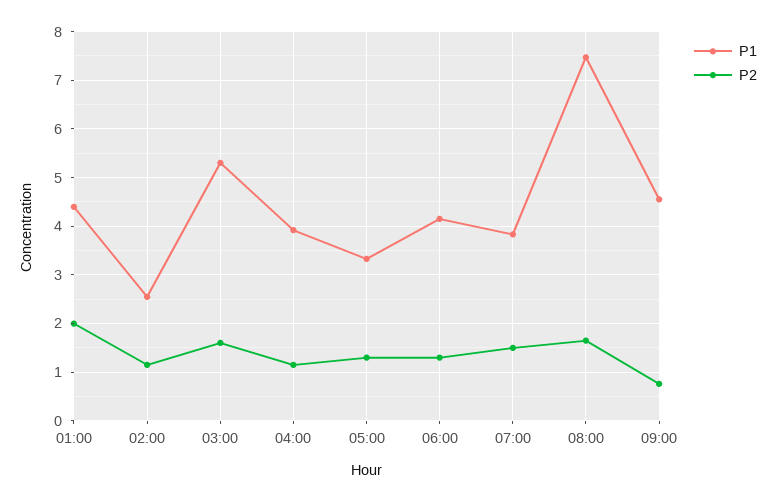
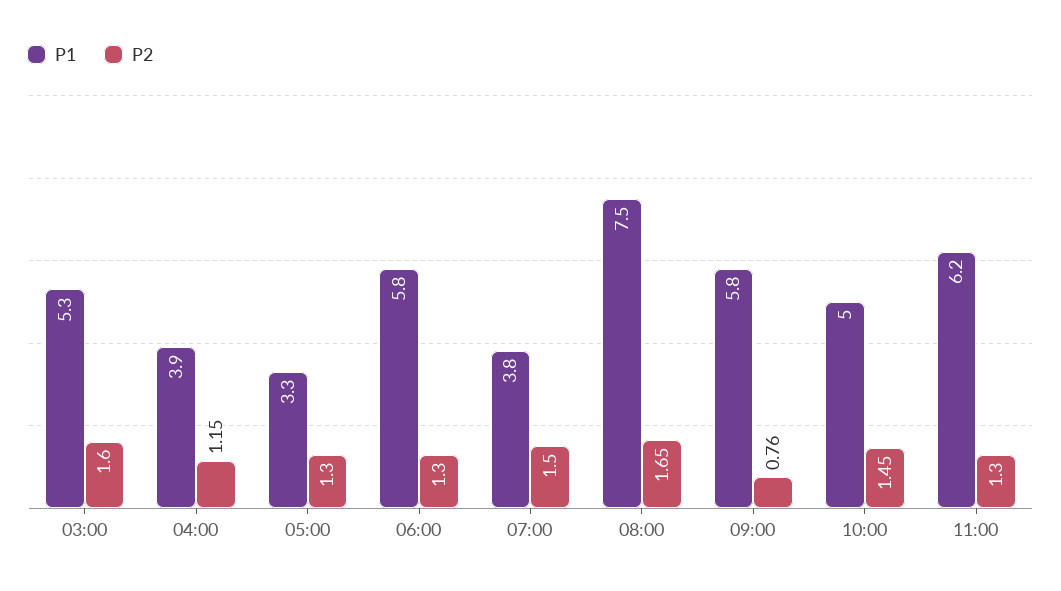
P1, 01:00: 4.4 -> none
P2, 01:00: 2 -> none
P1, 02:00: 2.6 -> none
P2, 02:00: 1.2 -> none
P1, 06:00: 4.2 -> 5.8
P1, 09:00: 4.6 -> 5.8
P1, 10:00: none -> 5
P2, 10:00: none -> 1.45
P1, 11:00: none -> 6.2
P2, 11:00: none -> 1.3

